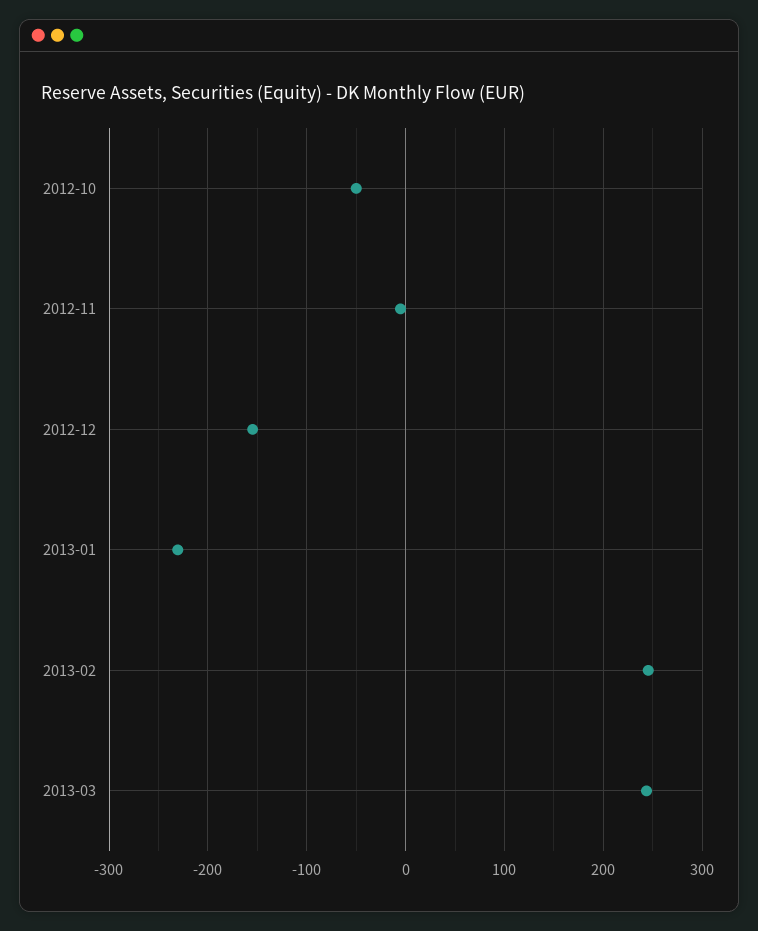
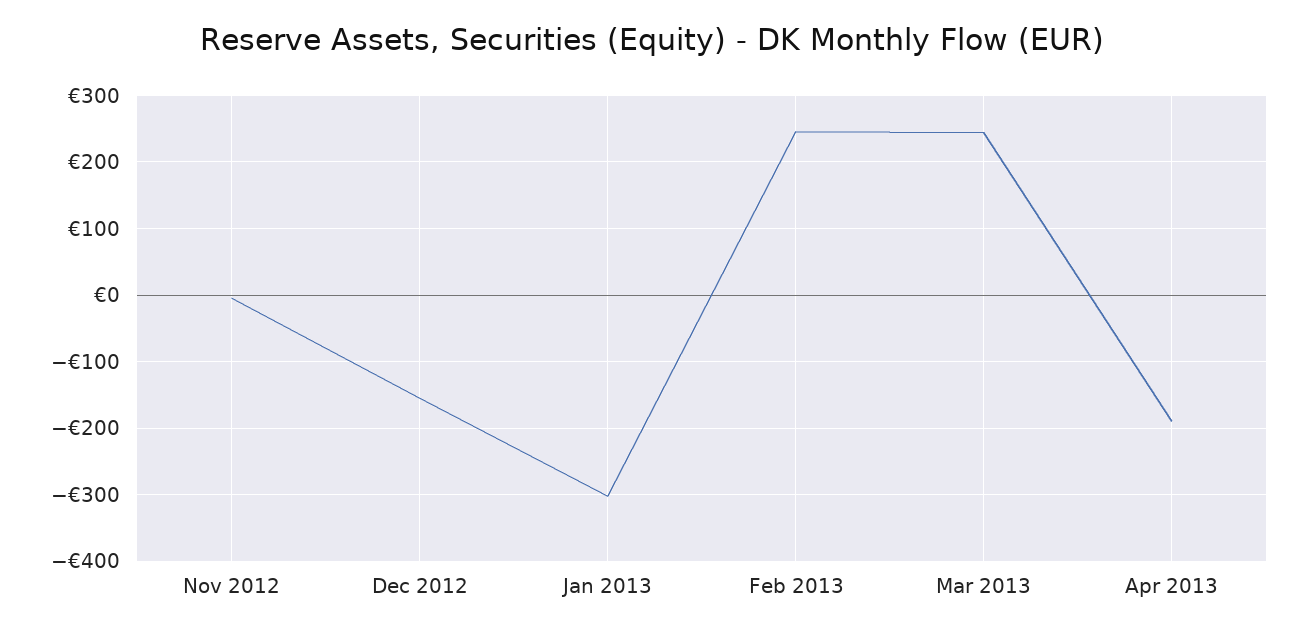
2012-10: -50 -> none
2013-01: -230 -> -300
Apr 2013: none -> -190

